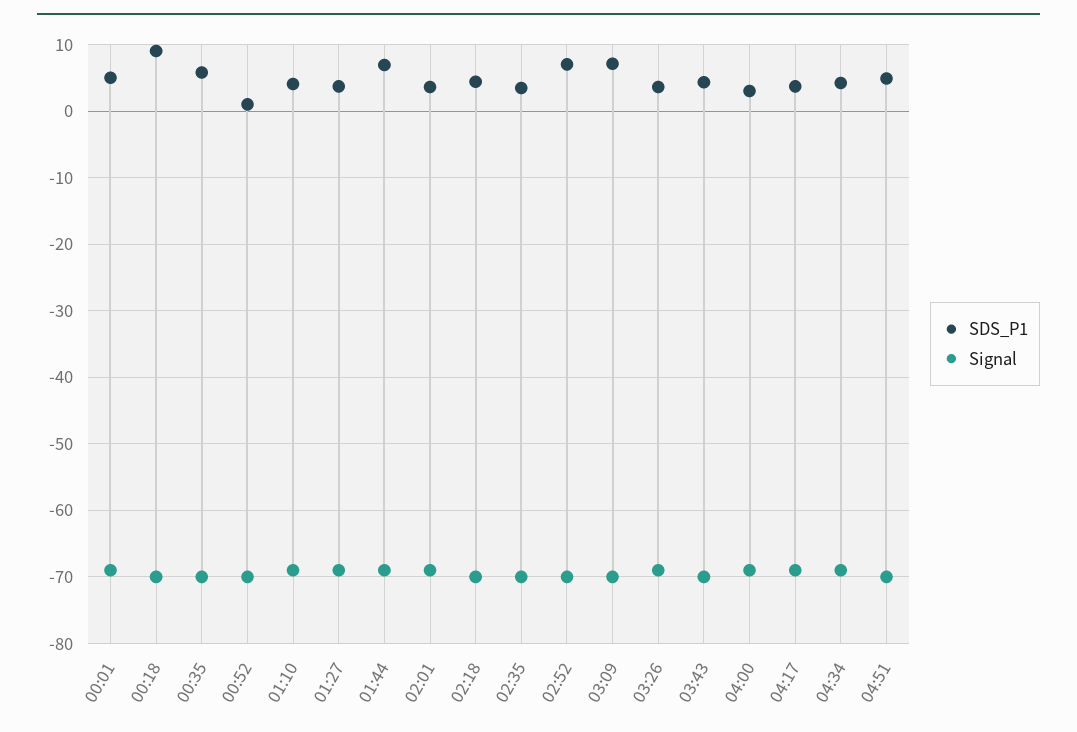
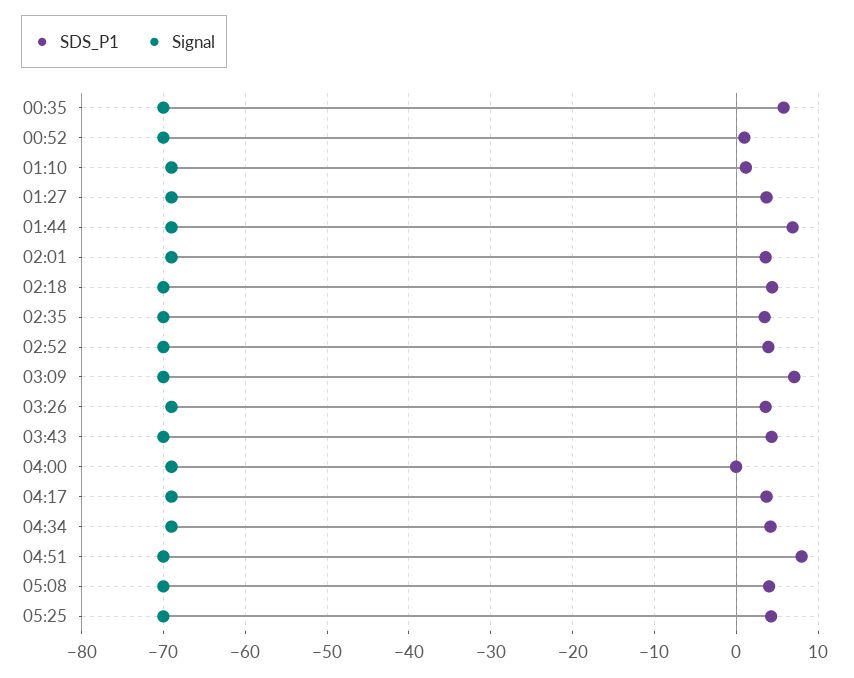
SDS_P1, 00:01: 5 -> none
Signal, 00:01: -69 -> none
SDS_P1, 00:18: 9 -> none
Signal, 00:18: -70 -> none
SDS_P1, 01:10: 4 -> 1
SDS_P1, 02:52: 7 -> 4
SDS_P1, 04:00: 3 -> 0
SDS_P1, 04:51: 5 -> 8
SDS_P1, 05:08: none -> 4
Signal, 05:08: none -> -70
SDS_P1, 05:25: none -> 4
Signal, 05:25: none -> -70

